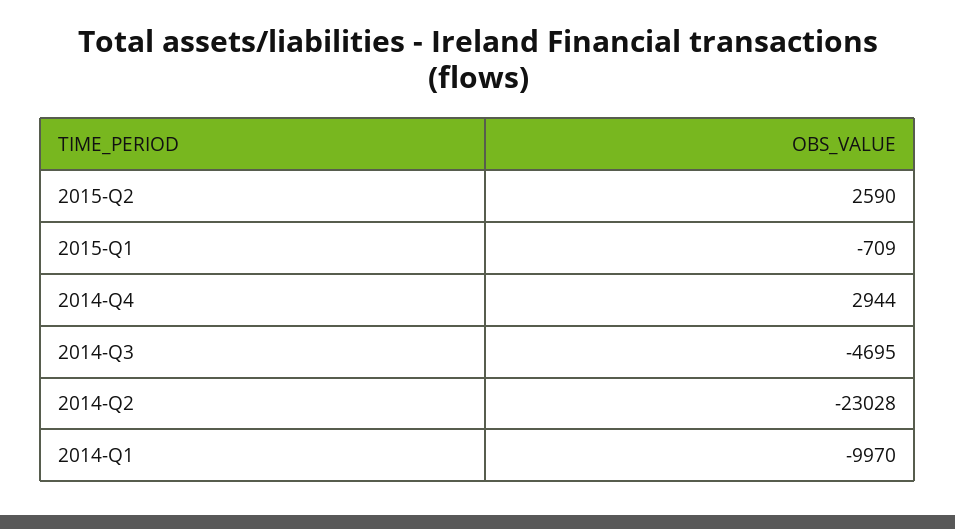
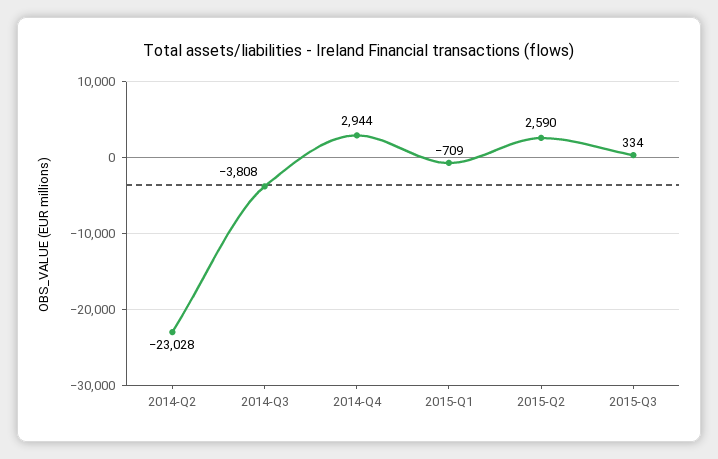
2014-Q3: -4695 -> -3808
2014-Q1: -9970 -> none
2015-Q3: none -> 334

